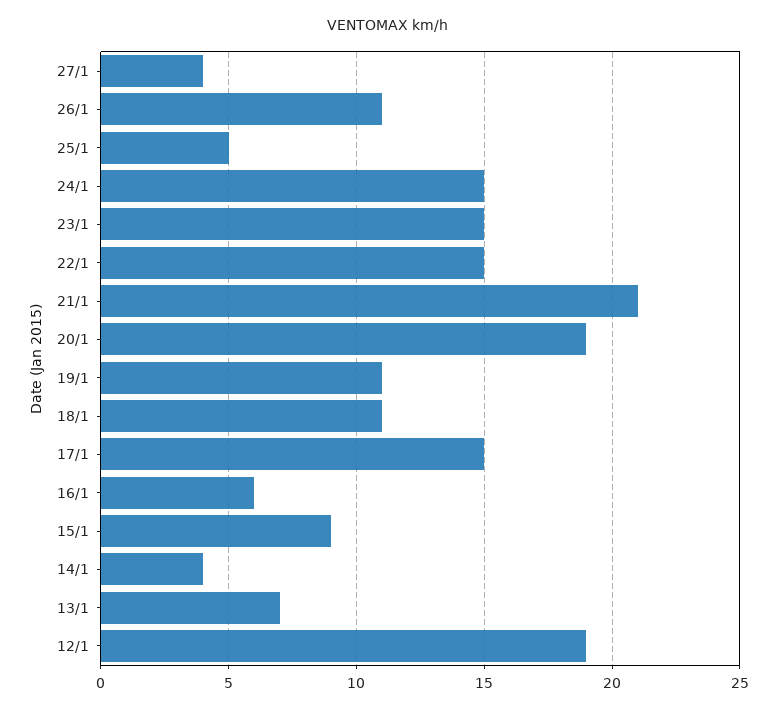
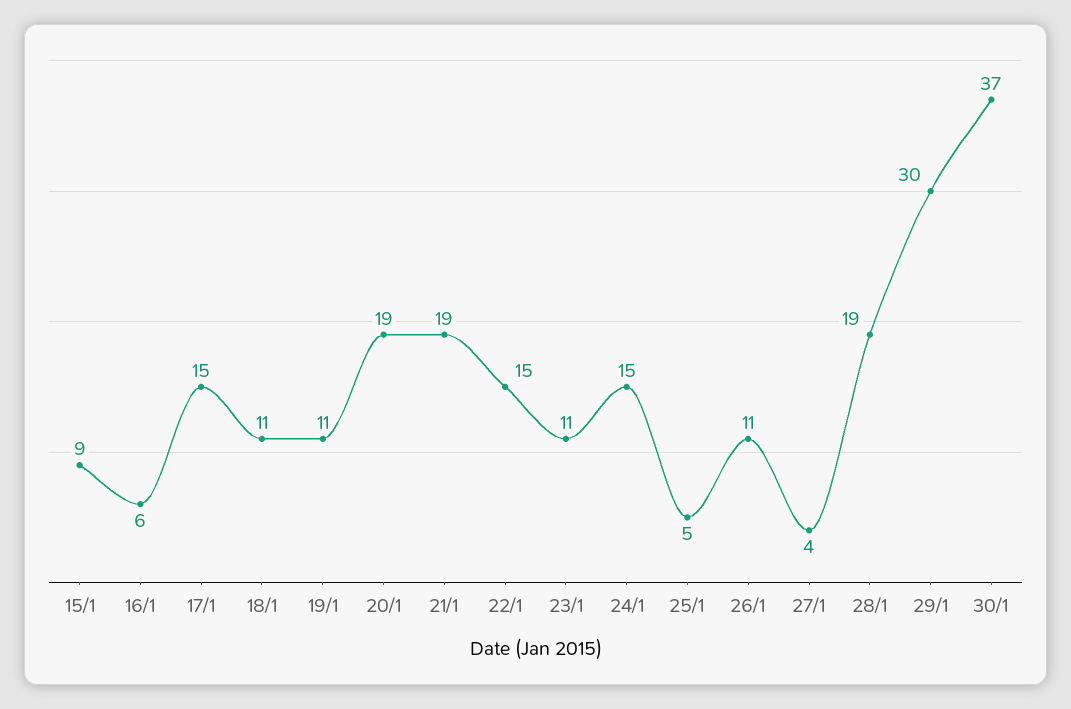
23/1: 15 -> 11
21/1: 21 -> 19
14/1: 4 -> none
13/1: 7 -> none
12/1: 19 -> none
28/1: none -> 19
29/1: none -> 30
30/1: none -> 37

